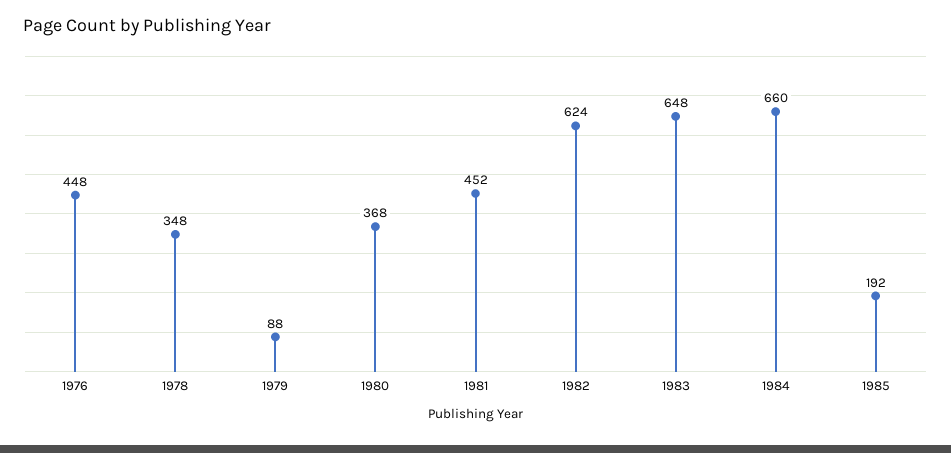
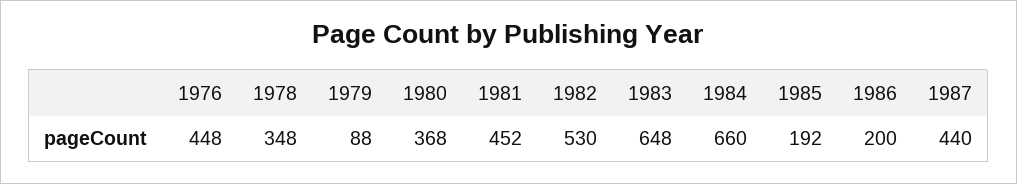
1982: 624 -> 530
1986: none -> 200
1987: none -> 440

